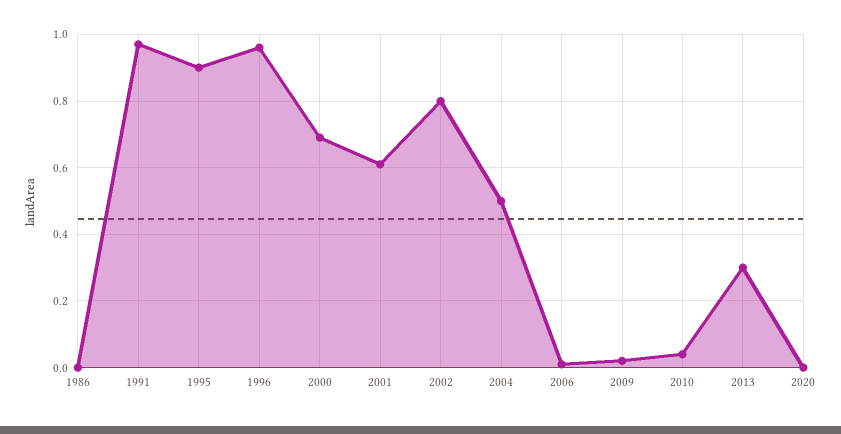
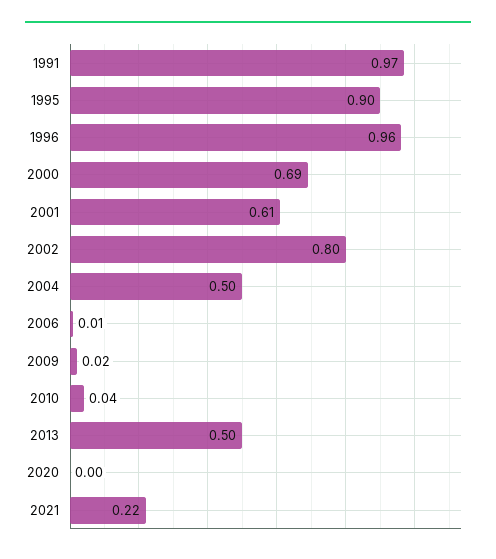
1986: 0 -> none
2013: 0.3 -> 0.5
2021: none -> 0.22

